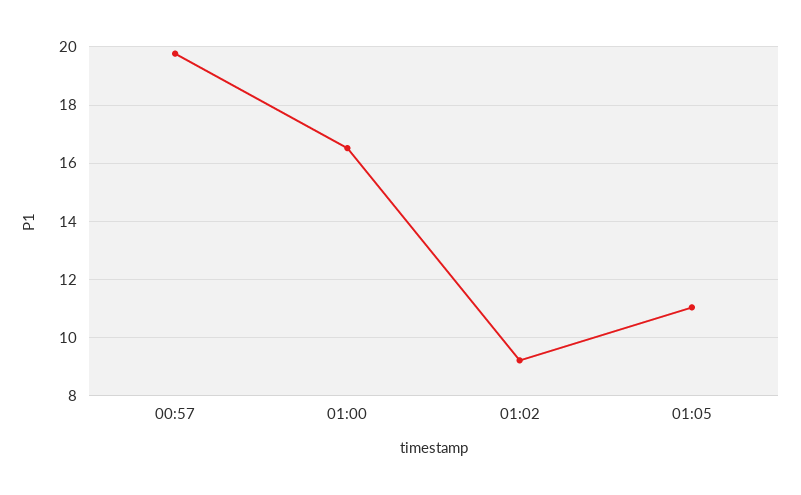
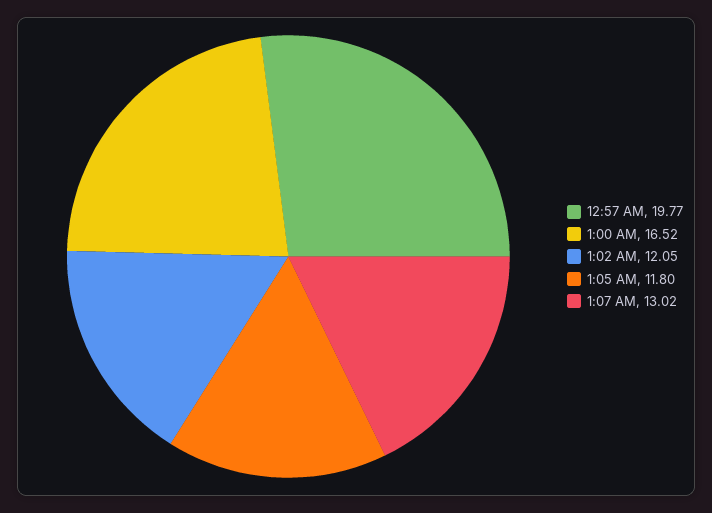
01:02: 9.25 -> 12.05
01:05: 11 -> 11.8
1:07 AM: none -> 13.02

